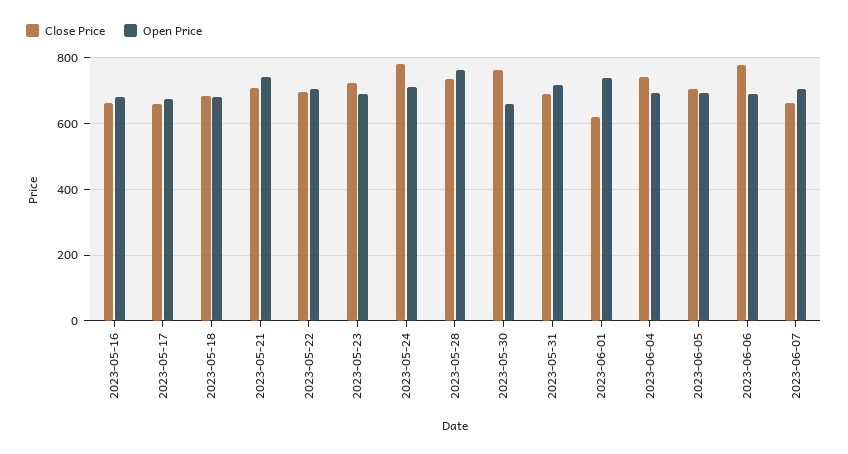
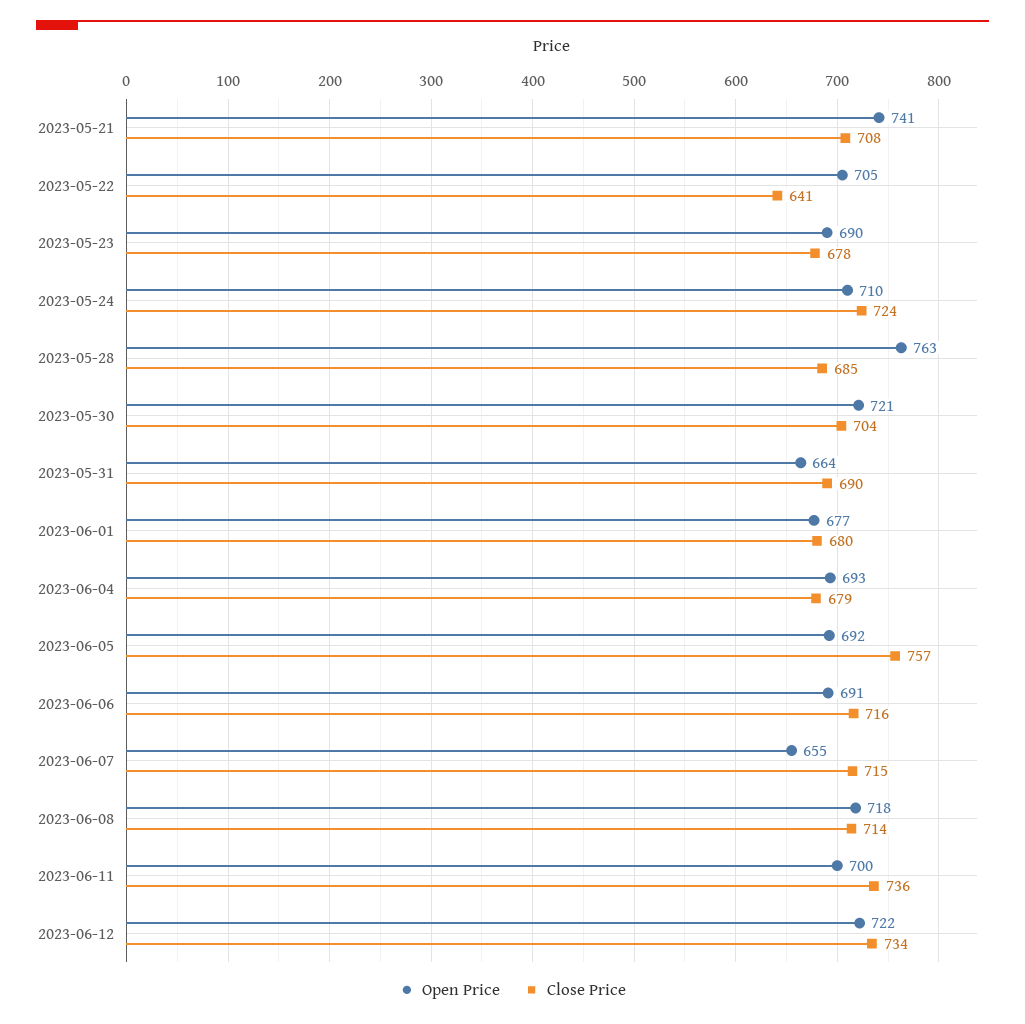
Close Price, 2023-05-16: 660 -> none
Open Price, 2023-05-16: 680 -> none
Close Price, 2023-05-17: 660 -> none
Open Price, 2023-05-17: 680 -> none
Close Price, 2023-05-18: 680 -> none
Open Price, 2023-05-18: 680 -> none
Close Price, 2023-05-22: 700 -> 641
Close Price, 2023-05-23: 720 -> 678
Close Price, 2023-05-24: 780 -> 724
Close Price, 2023-05-28: 740 -> 685
Close Price, 2023-05-30: 760 -> 704
Open Price, 2023-05-30: 660 -> 721
Open Price, 2023-05-31: 720 -> 664
Close Price, 2023-06-01: 620 -> 680
Open Price, 2023-06-01: 740 -> 677
Close Price, 2023-06-04: 740 -> 679
Close Price, 2023-06-05: 700 -> 757
Close Price, 2023-06-06: 780 -> 716
Close Price, 2023-06-07: 660 -> 715
Open Price, 2023-06-07: 700 -> 655
Open Price, 2023-06-08: none -> 718
Close Price, 2023-06-08: none -> 714
Open Price, 2023-06-11: none -> 700
Close Price, 2023-06-11: none -> 736
Open Price, 2023-06-12: none -> 722
Close Price, 2023-06-12: none -> 734

